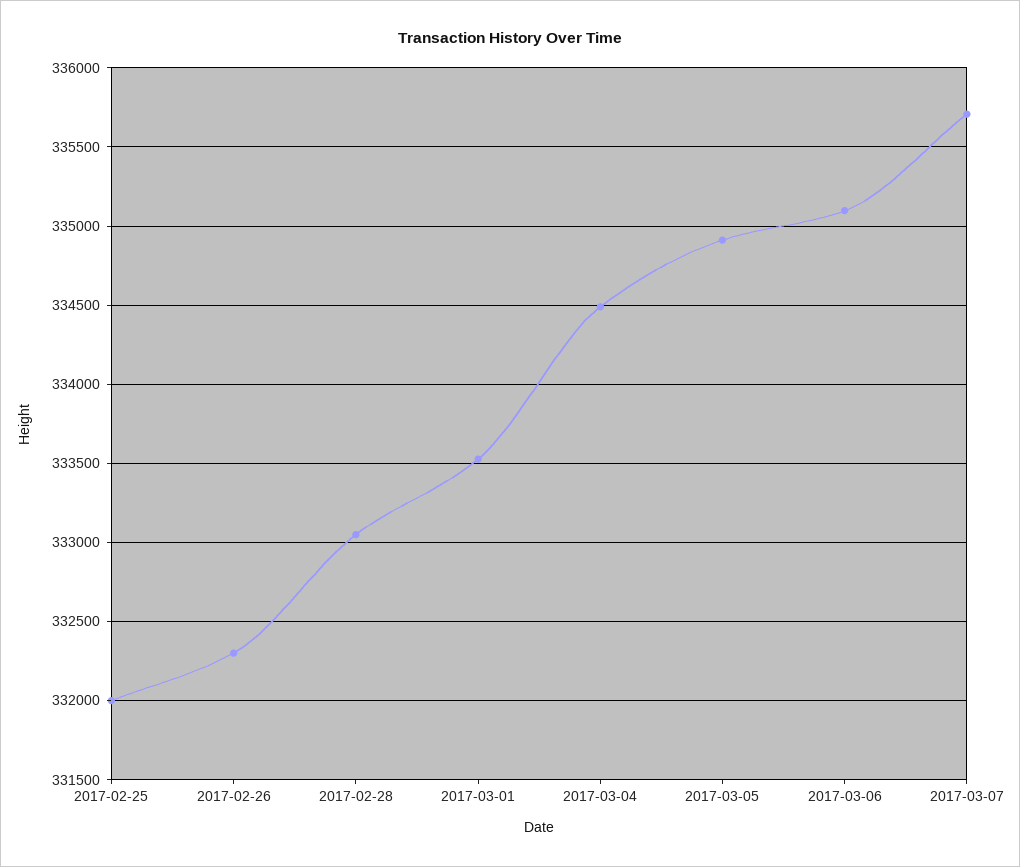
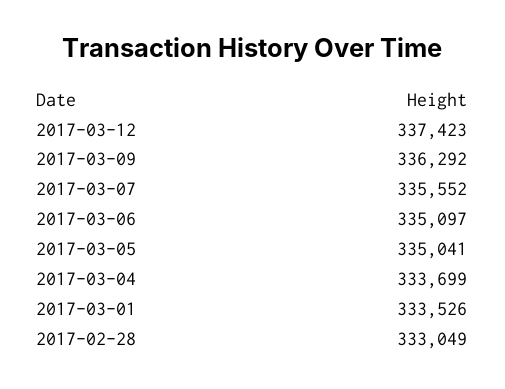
2017-02-25: 332000 -> none
2017-02-26: 332300 -> none
2017-03-04: 334500 -> 333699
2017-03-05: 334900 -> 335041
2017-03-07: 335700 -> 335552
2017-03-12: none -> 337423
2017-03-09: none -> 336292

